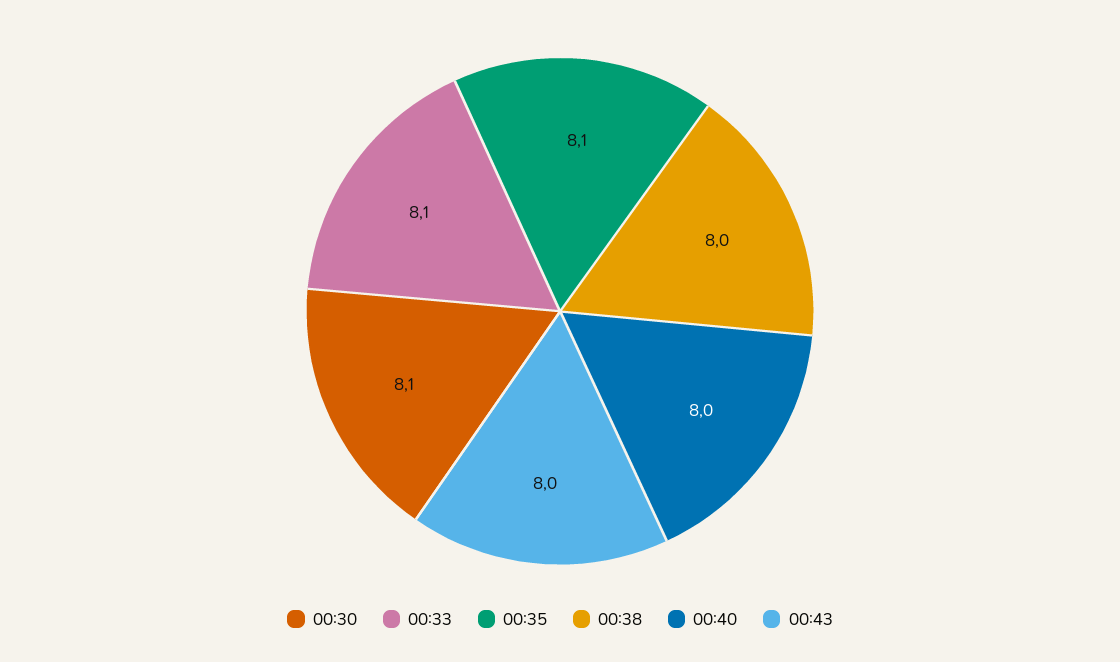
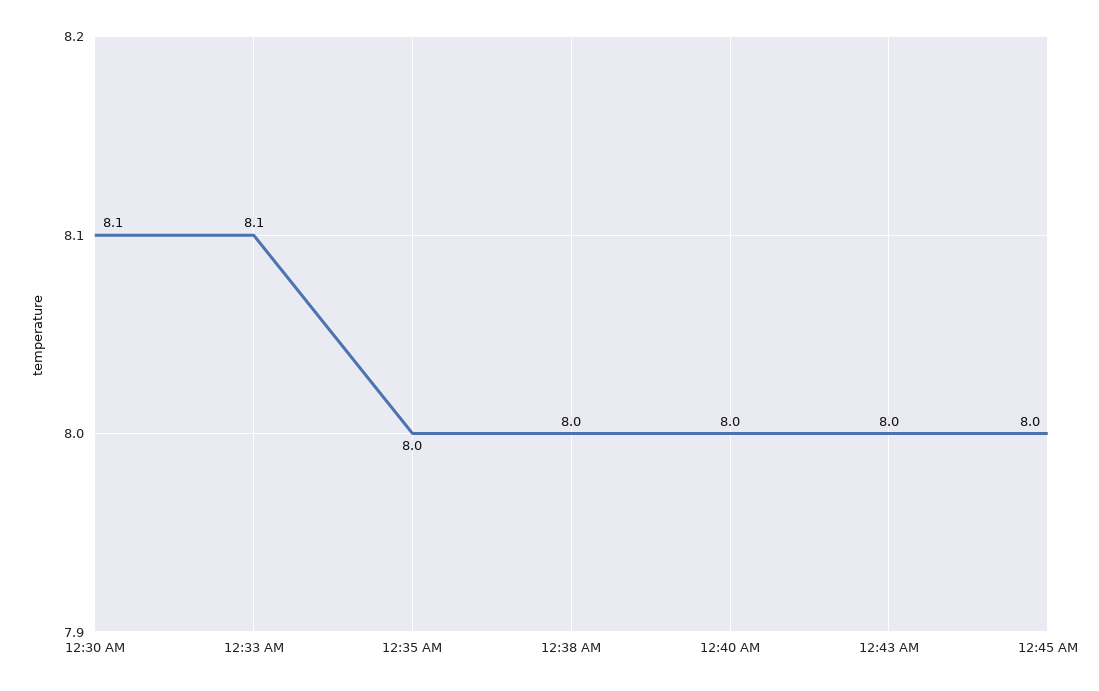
00:35: 8.1 -> 8
12:45 AM: none -> 8

